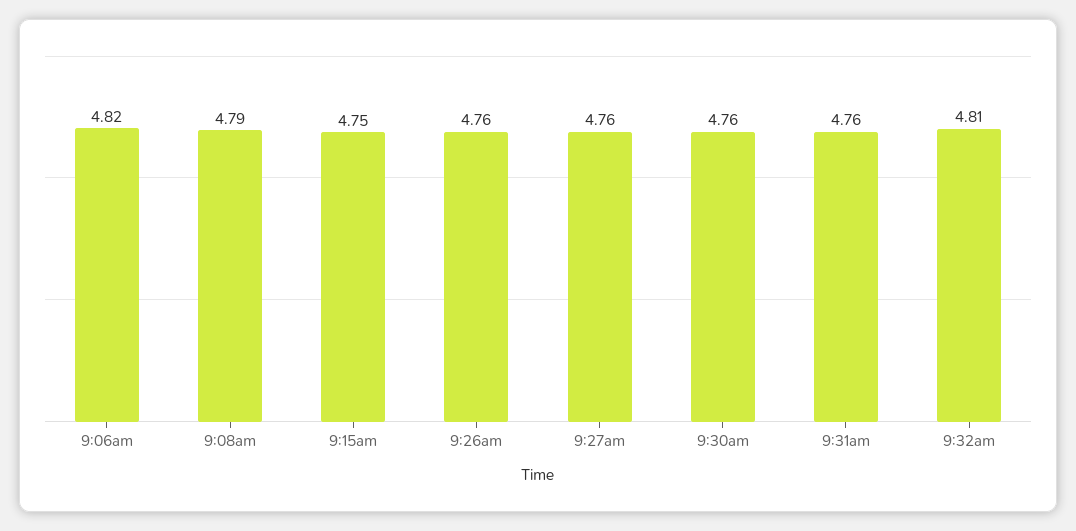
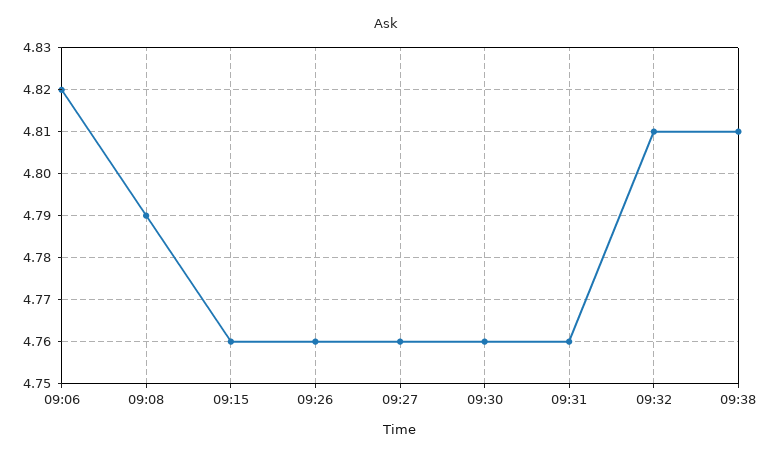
9:15am: 4.75 -> 4.76
09:38: none -> 4.81

